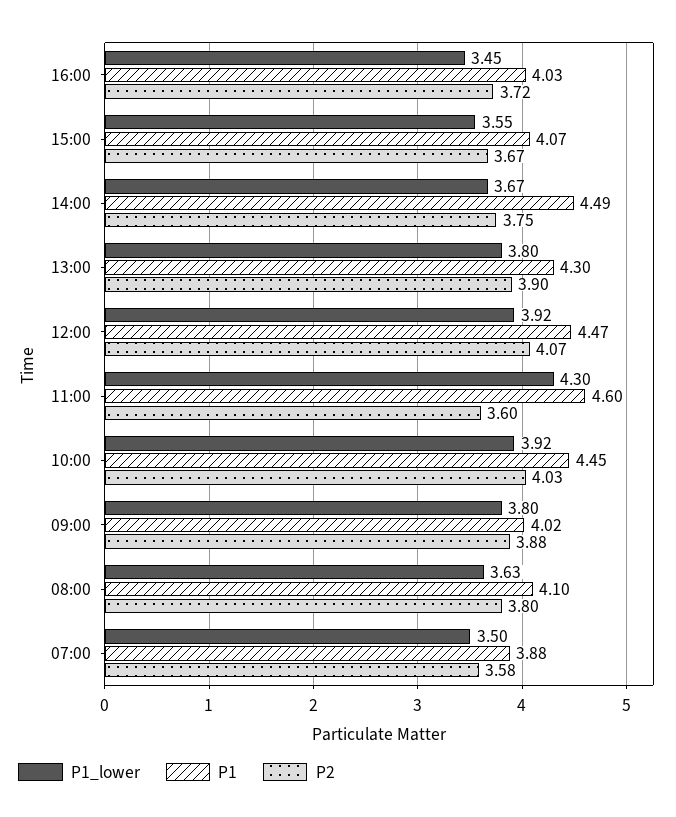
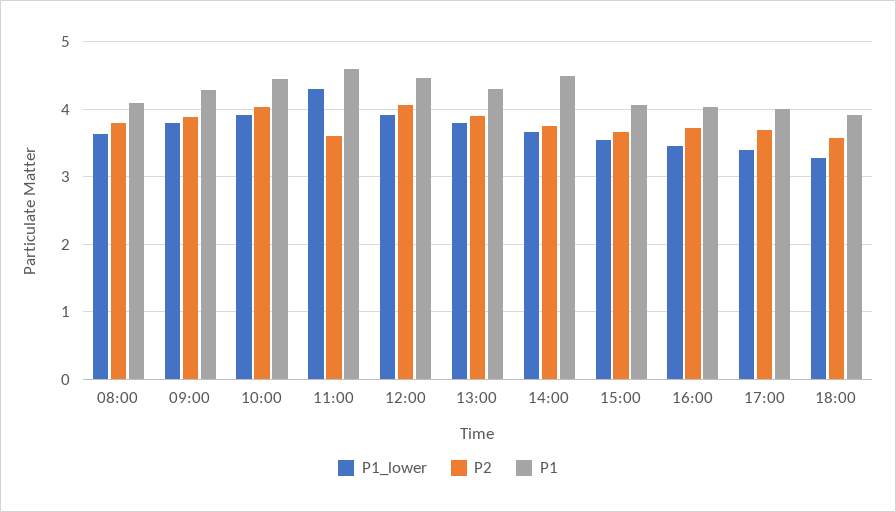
P1, 09:00: 4.02 -> 4.3
P1_lower, 07:00: 3.5 -> none
P1, 07:00: 3.88 -> none
P2, 07:00: 3.58 -> none
P1_lower, 17:00: none -> 3.4
P2, 17:00: none -> 3.7
P1, 17:00: none -> 4
P1_lower, 18:00: none -> 3.3
P2, 18:00: none -> 3.6
P1, 18:00: none -> 3.9

